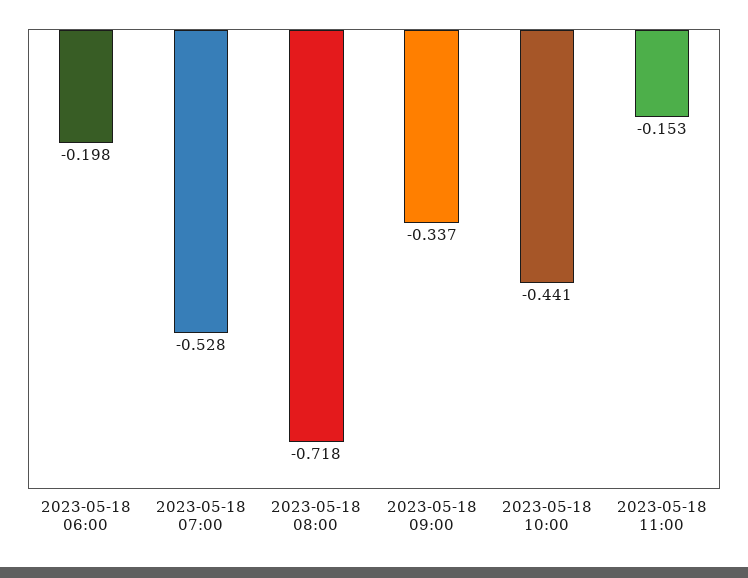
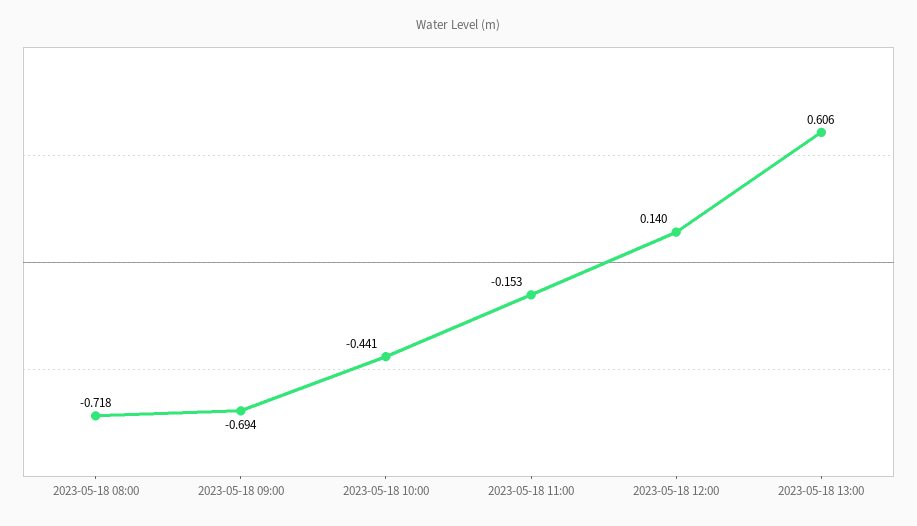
2023-05-18 06:00: -0.198 -> none
2023-05-18 07:00: -0.528 -> none
2023-05-18 09:00: -0.337 -> -0.694
2023-05-18 12:00: none -> 0.14
2023-05-18 13:00: none -> 0.606

